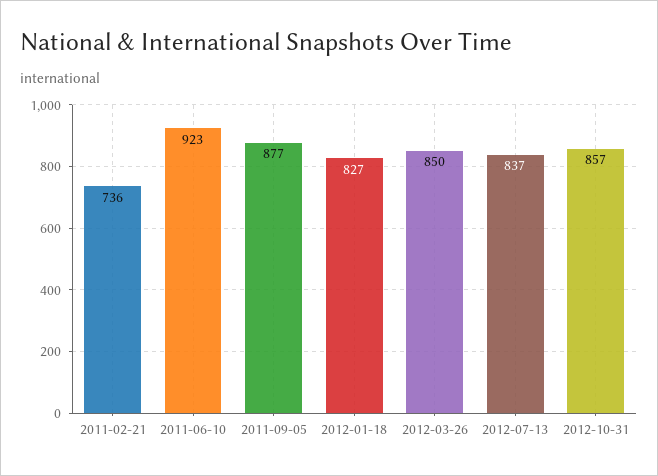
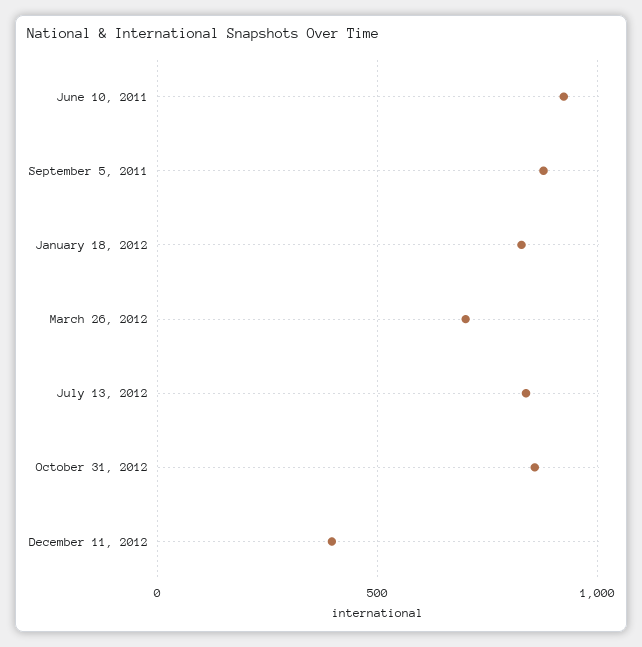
2011-02-21: 736 -> none
2012-03-26: 850 -> 700
December 11, 2012: none -> 400

